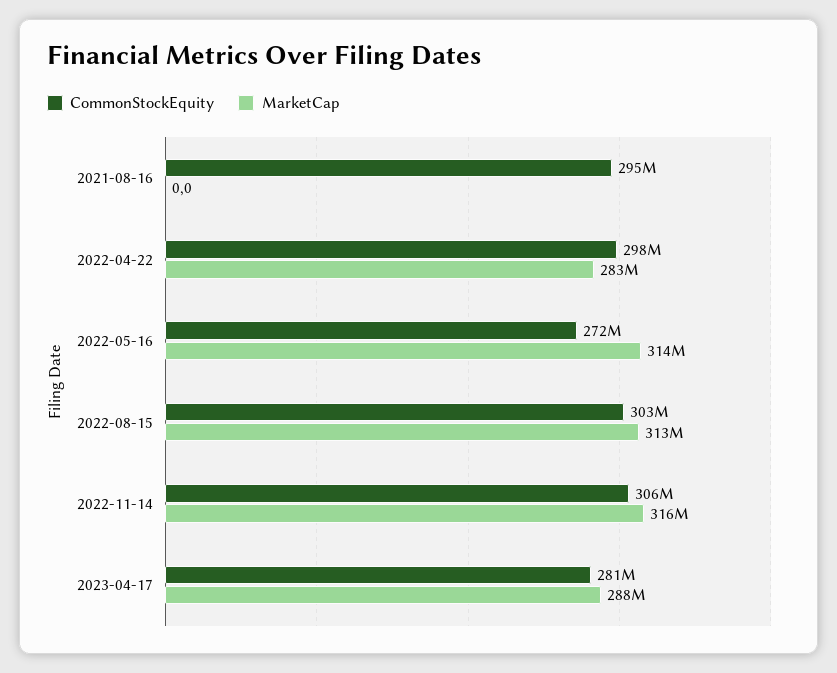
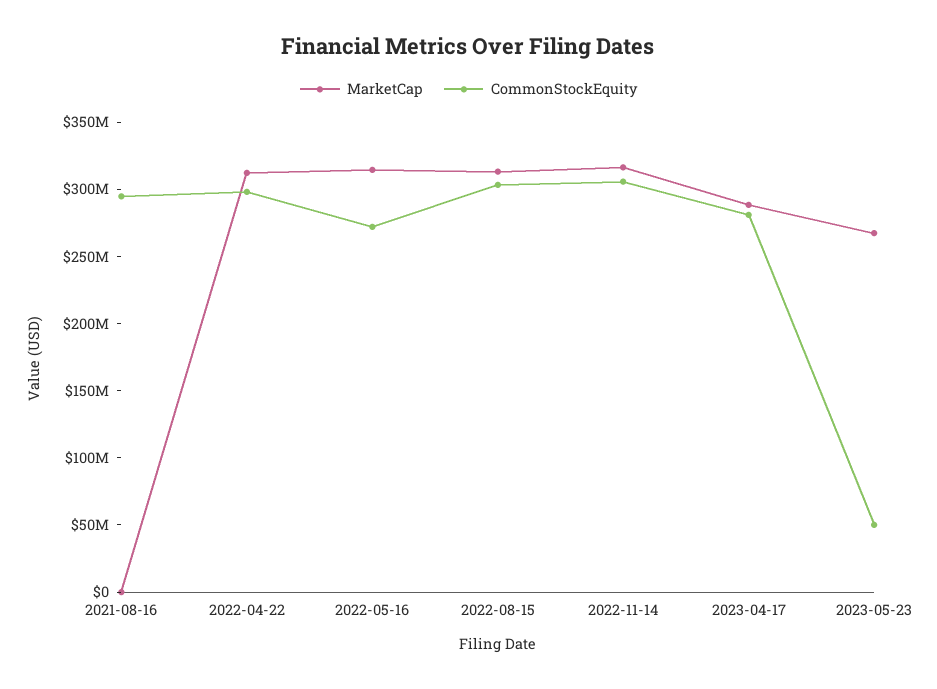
MarketCap, 2022-04-22: 283000000 -> 310000000
MarketCap, 2023-05-23: none -> 270000000
CommonStockEquity, 2023-05-23: none -> 50000000

